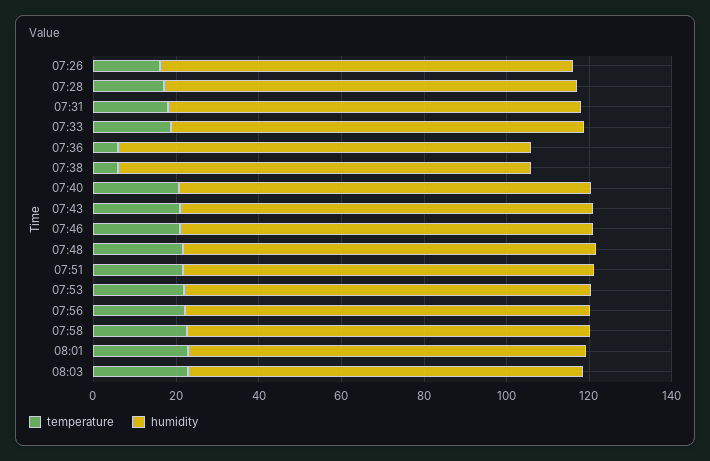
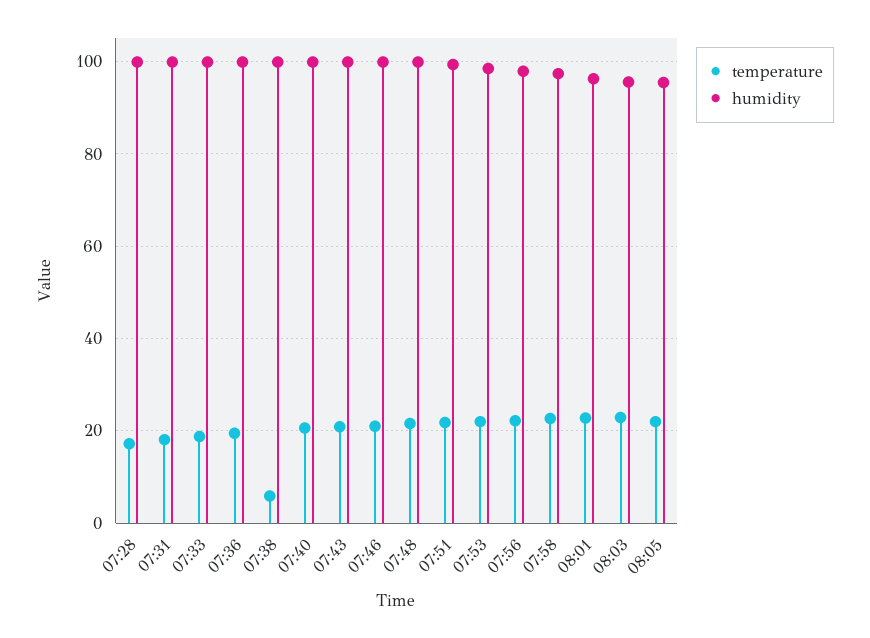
temperature, 07:26: 15 -> none
humidity, 07:26: 100 -> none
temperature, 07:36: 5 -> 20
temperature, 08:05: none -> 22
humidity, 08:05: none -> 96

